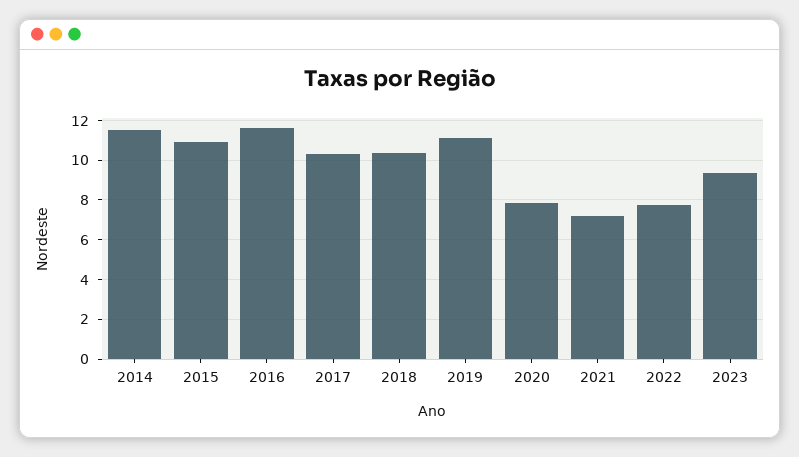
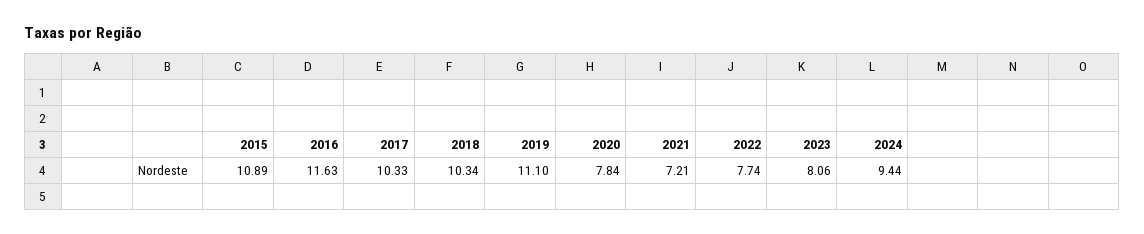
2014: 11.5 -> none
2023: 9.5 -> 8.06
2024: none -> 9.44

